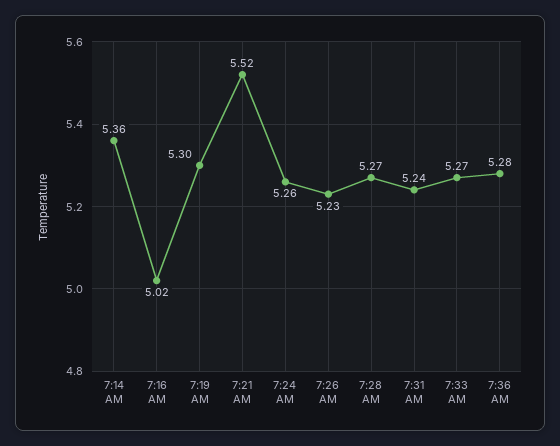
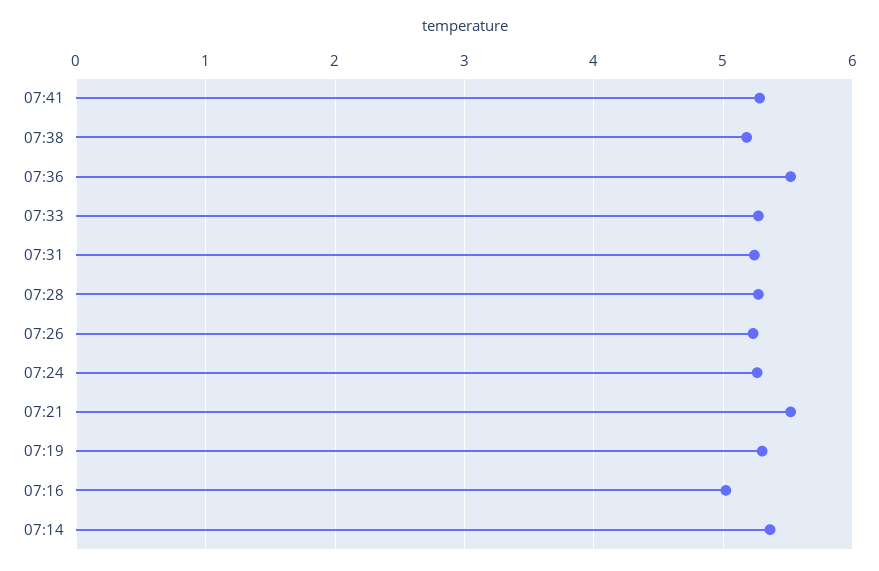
7:36 AM: 5.28 -> 5.5
07:41: none -> 5.3
07:38: none -> 5.2

